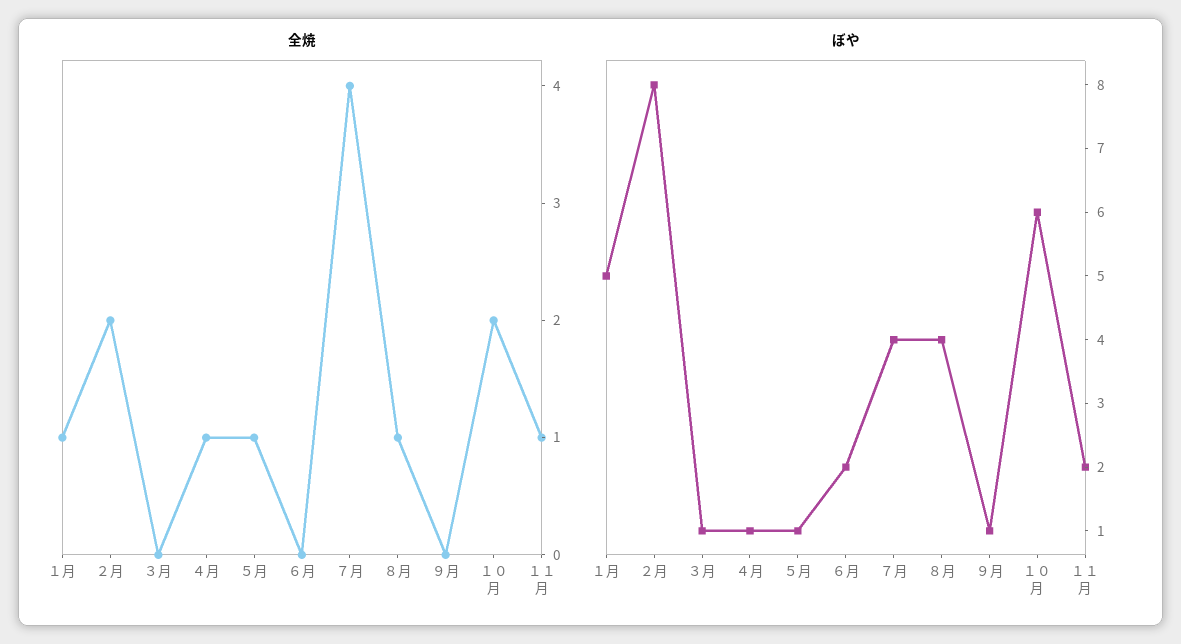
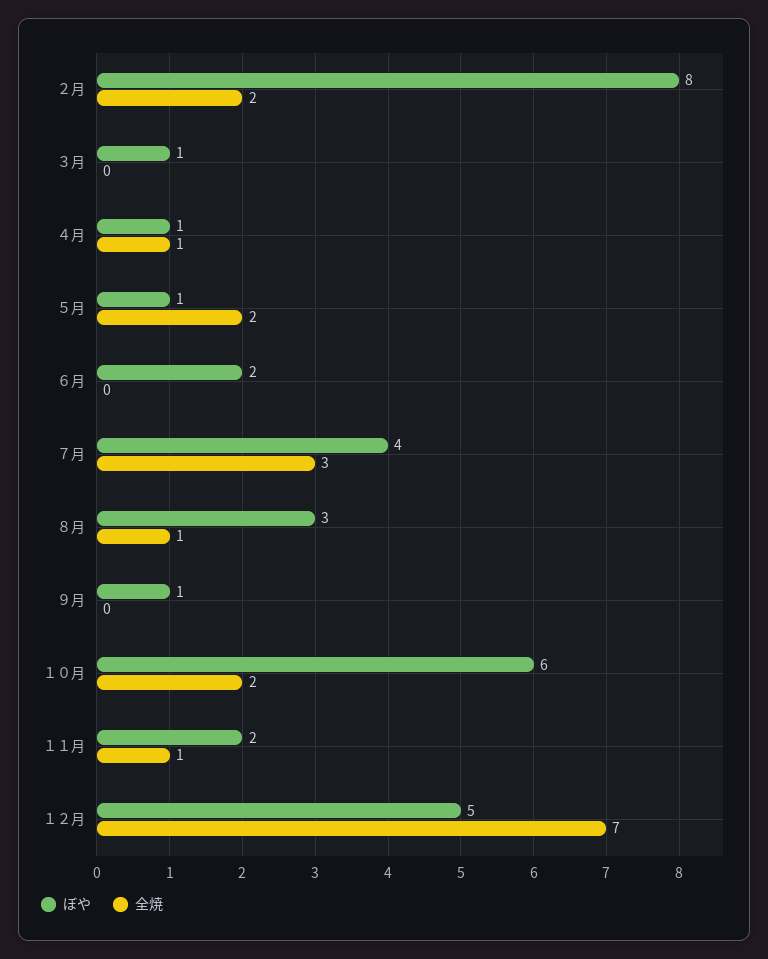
全焼, １月: 1 -> none
全焼, ５月: 1 -> 2
全焼, ７月: 4 -> 3
ぼや, １月: 5 -> none
ぼや, ８月: 4 -> 3
ぼや, １２月: none -> 5
全焼, １２月: none -> 7

